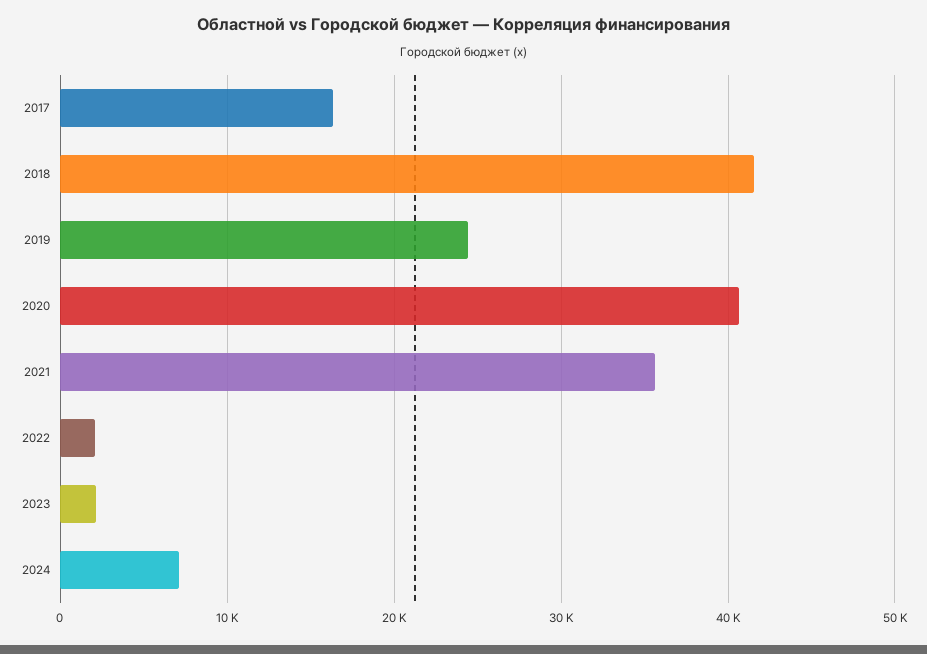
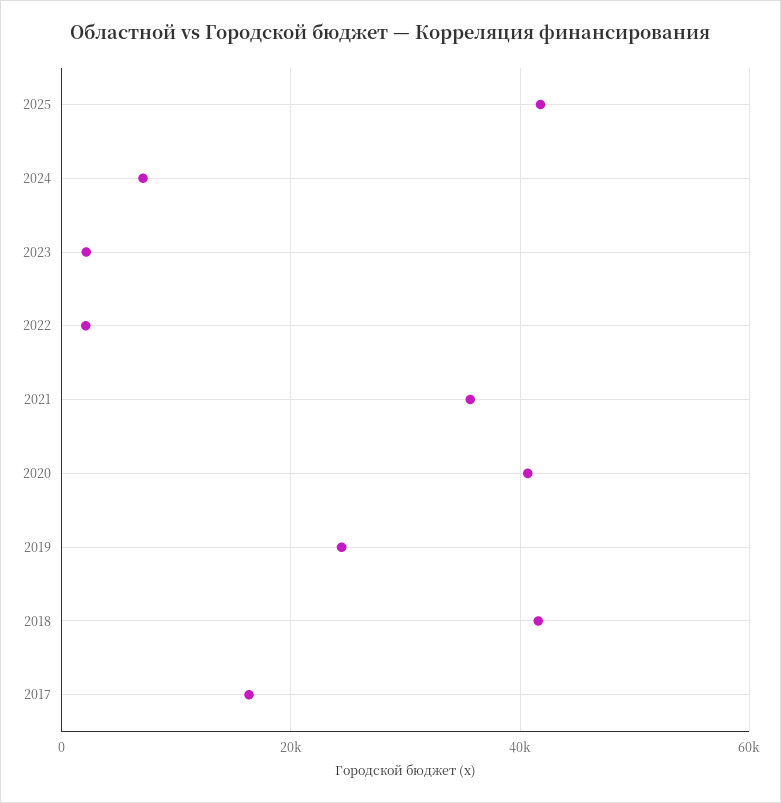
2025: none -> 42000

